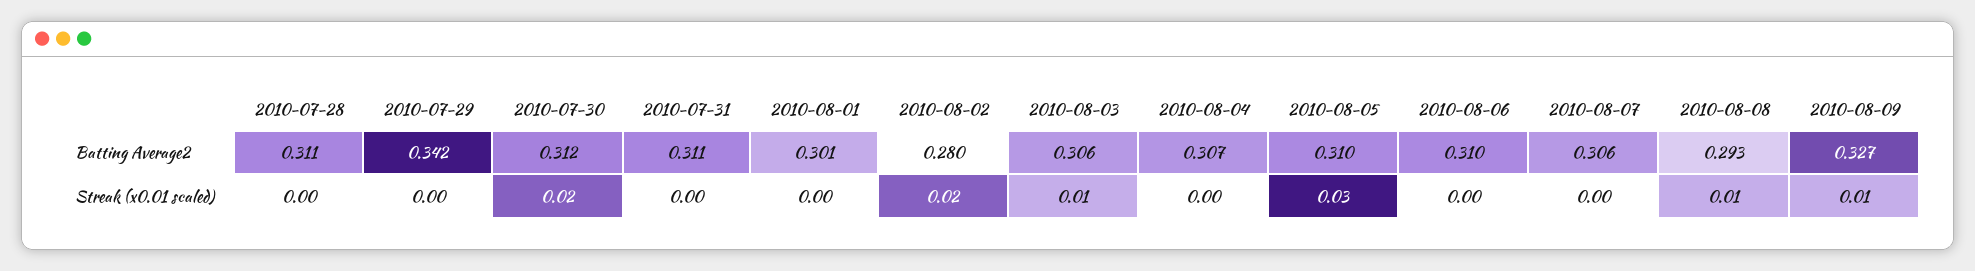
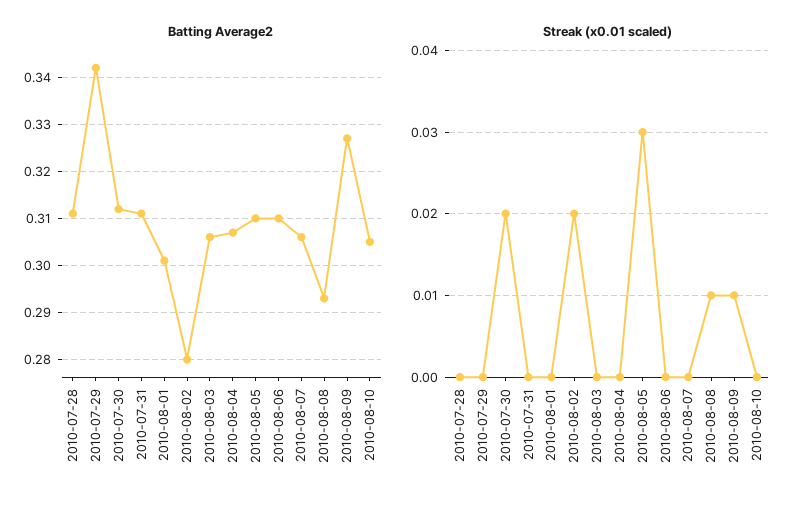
Streak (x0.01 scaled), 2010-08-03: 0.01 -> 0
Batting Average2, 2010-08-10: none -> 0.305
Streak (x0.01 scaled), 2010-08-10: none -> 0

